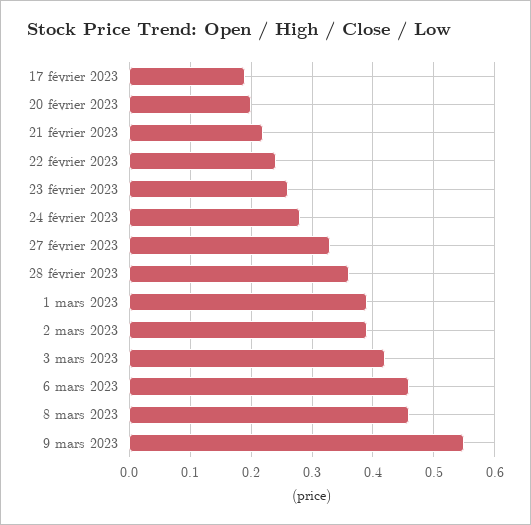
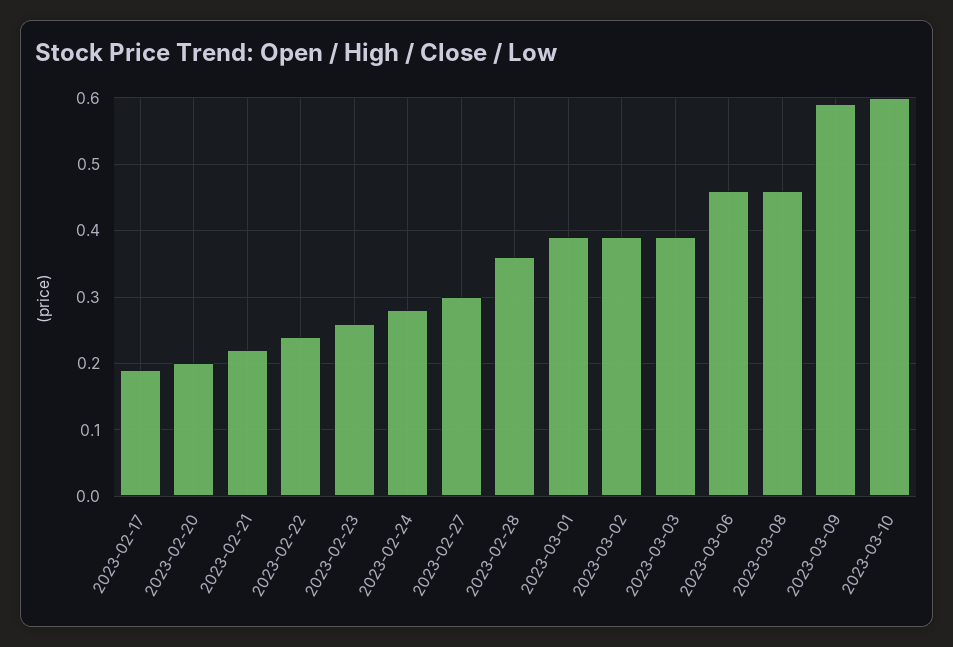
27 février 2023: 0.33 -> 0.3
3 mars 2023: 0.42 -> 0.39
9 mars 2023: 0.55 -> 0.59
2023-03-10: none -> 0.6

